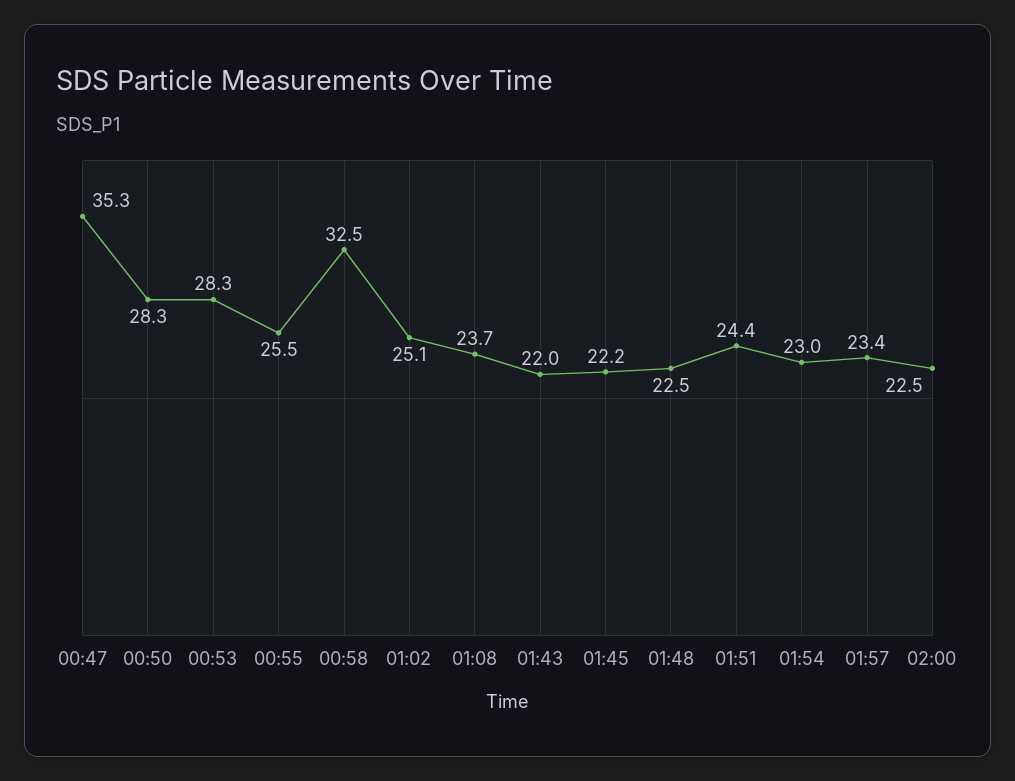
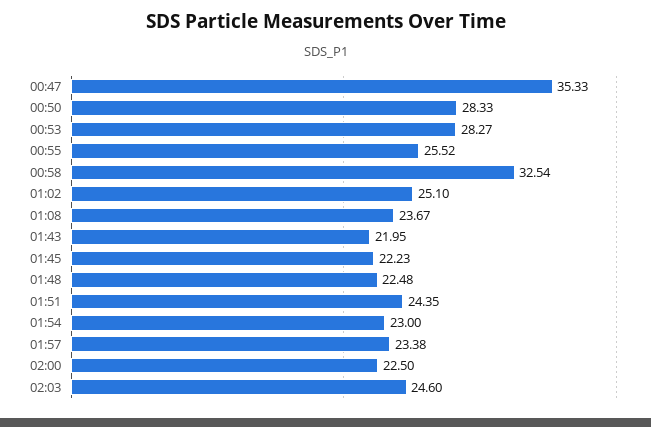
02:03: none -> 24.6

